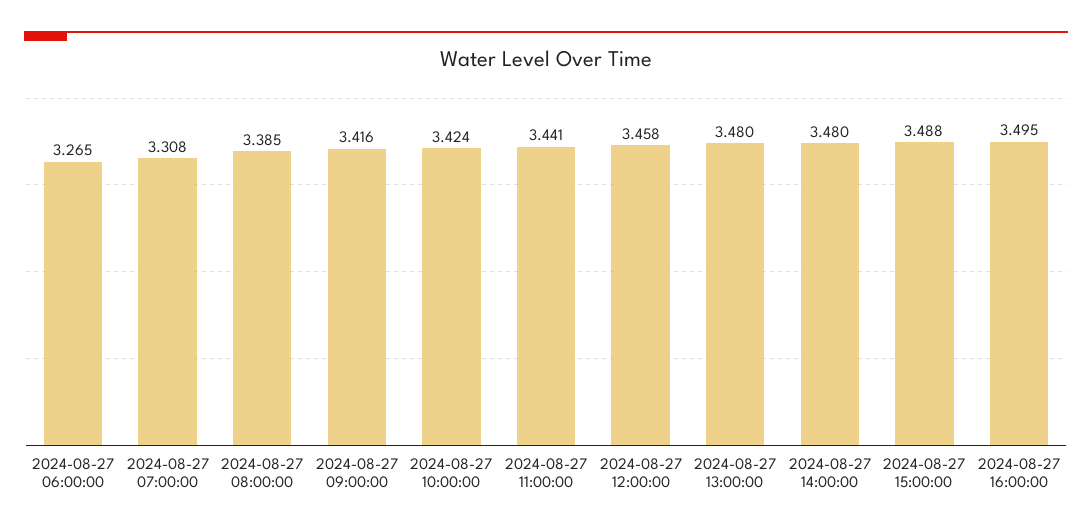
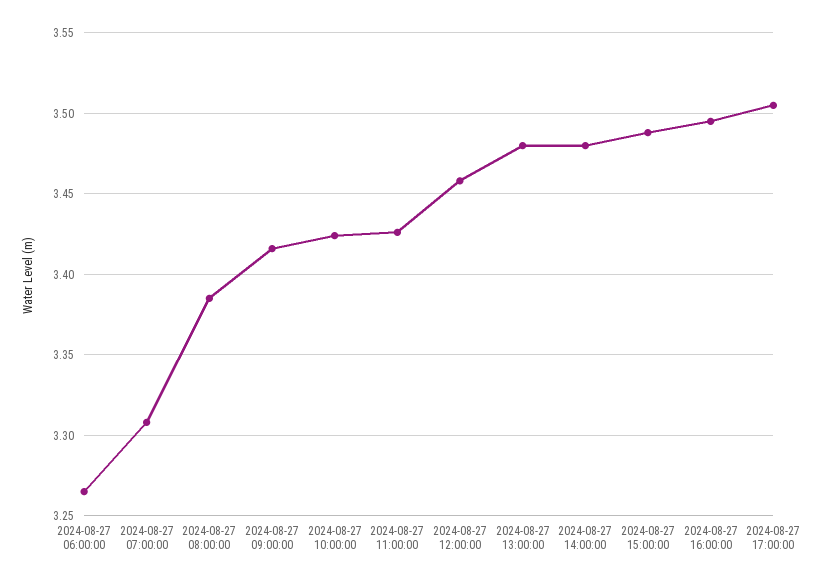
2024-08-27 11:00:00: 3.441 -> 3.425
2024-08-27 17:00:00: none -> 3.505

